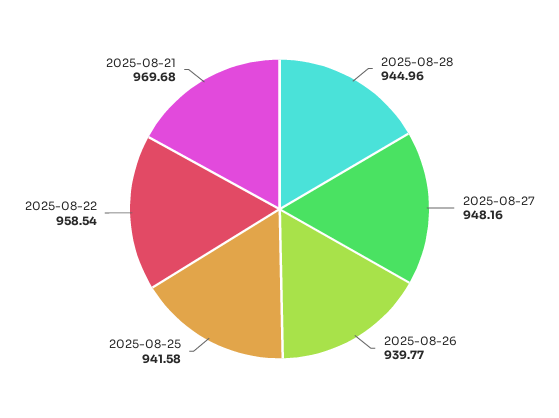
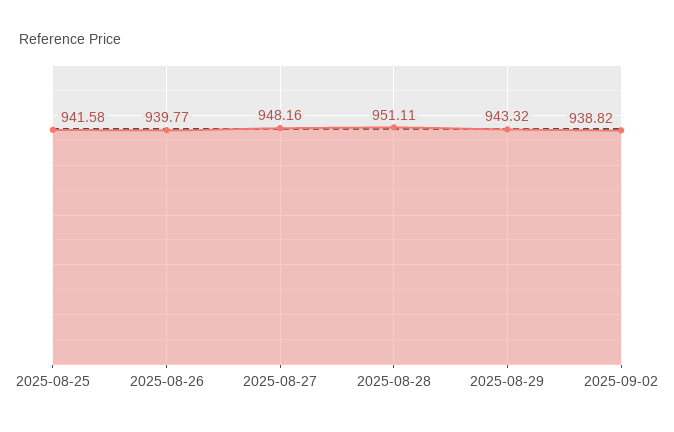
2025-08-28: 944.96 -> 951.11
2025-08-22: 958.54 -> none
2025-08-21: 969.68 -> none
2025-08-29: none -> 943.32
2025-09-02: none -> 938.82

